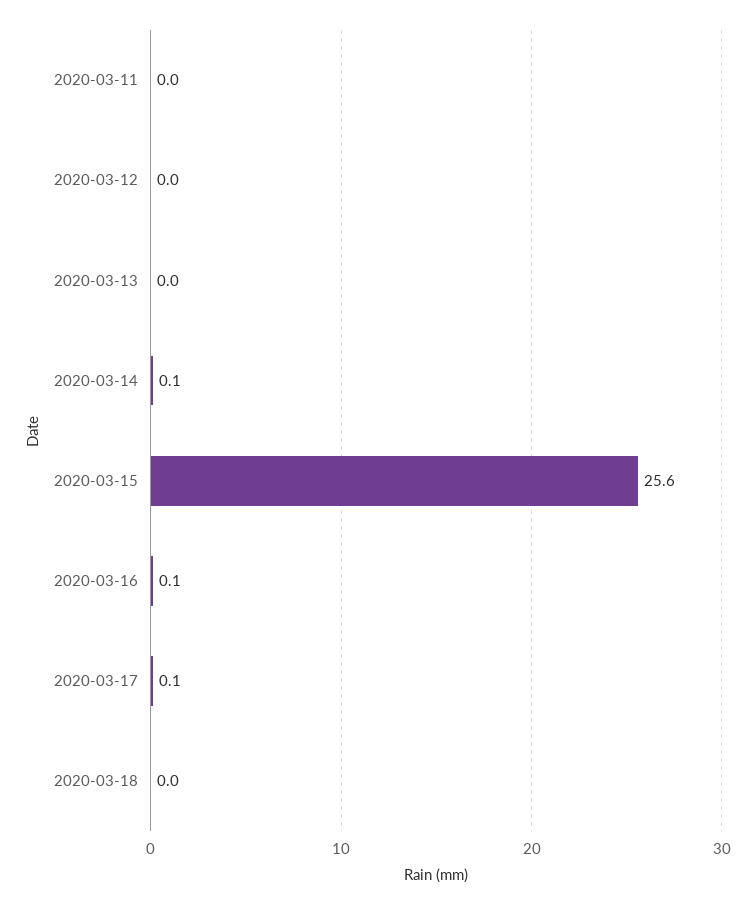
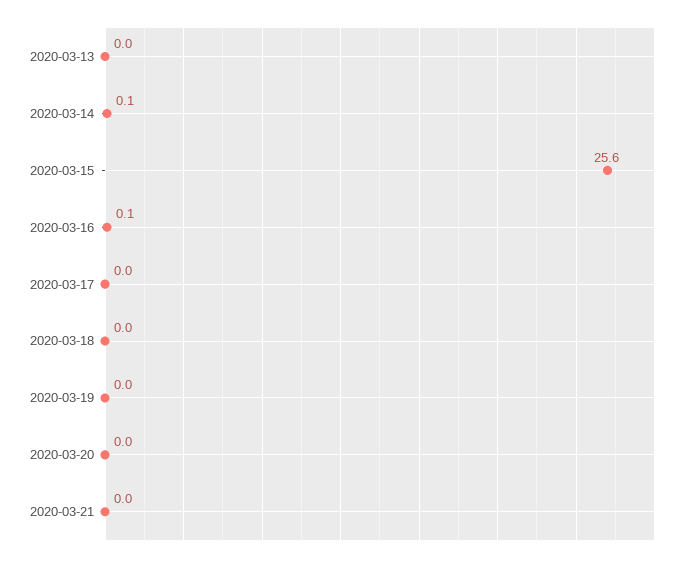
2020-03-11: 0 -> none
2020-03-12: 0 -> none
2020-03-17: 0.1 -> 0
2020-03-19: none -> 0
2020-03-20: none -> 0
2020-03-21: none -> 0

